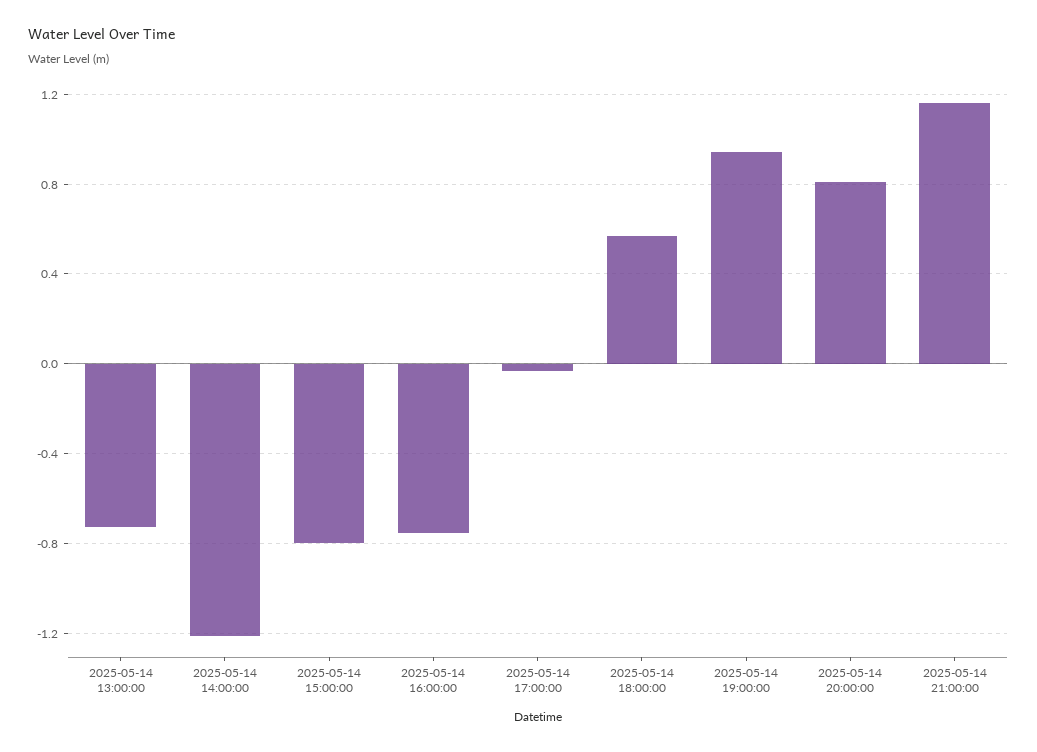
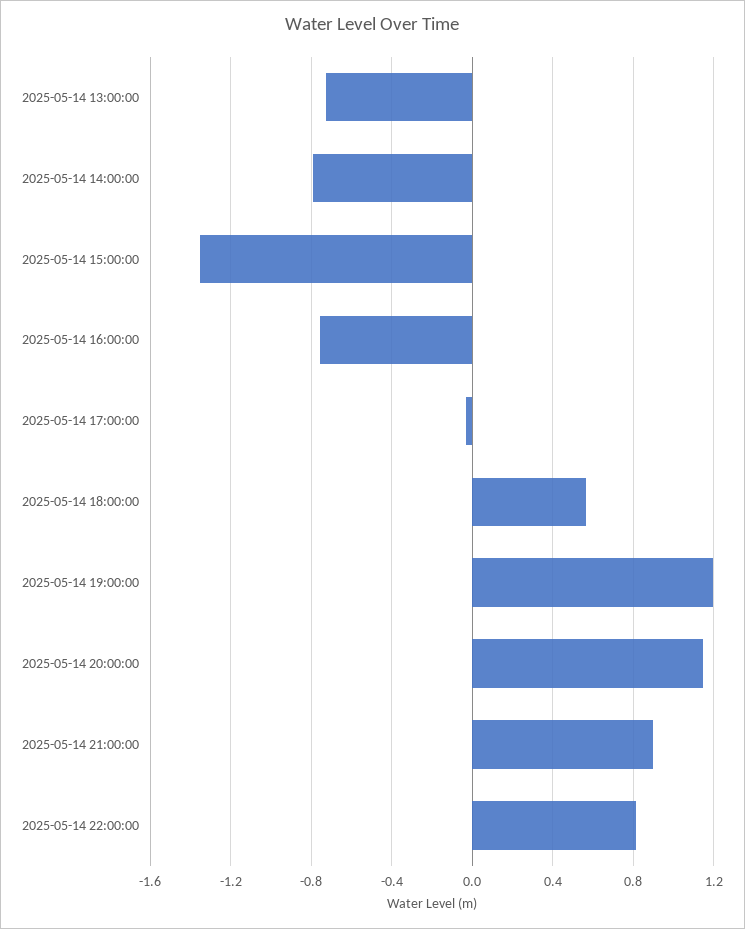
2025-05-14 14:00:00: -1.2 -> -0.8
2025-05-14 15:00:00: -0.8 -> -1.35
2025-05-14 19:00:00: 0.95 -> 1.2
2025-05-14 20:00:00: 0.8 -> 1.15
2025-05-14 21:00:00: 1.15 -> 0.9
2025-05-14 22:00:00: none -> 0.8

